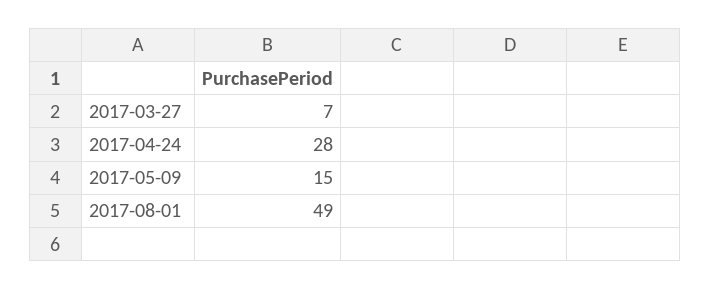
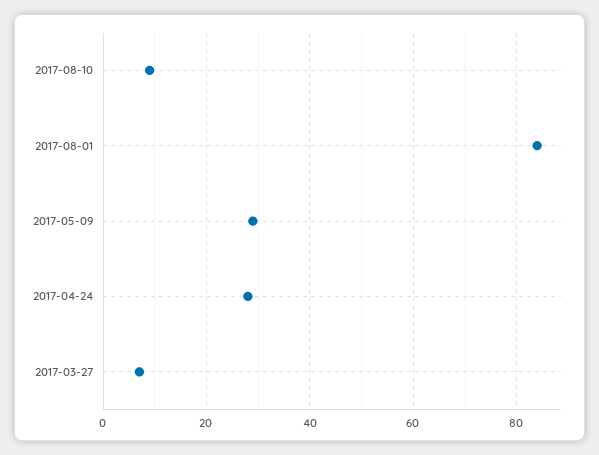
2017-05-09: 15 -> 30
2017-08-01: 49 -> 85
2017-08-10: none -> 10

